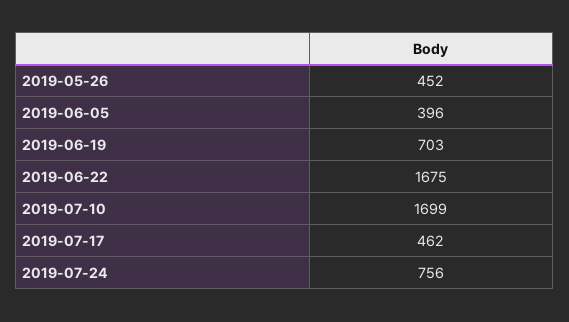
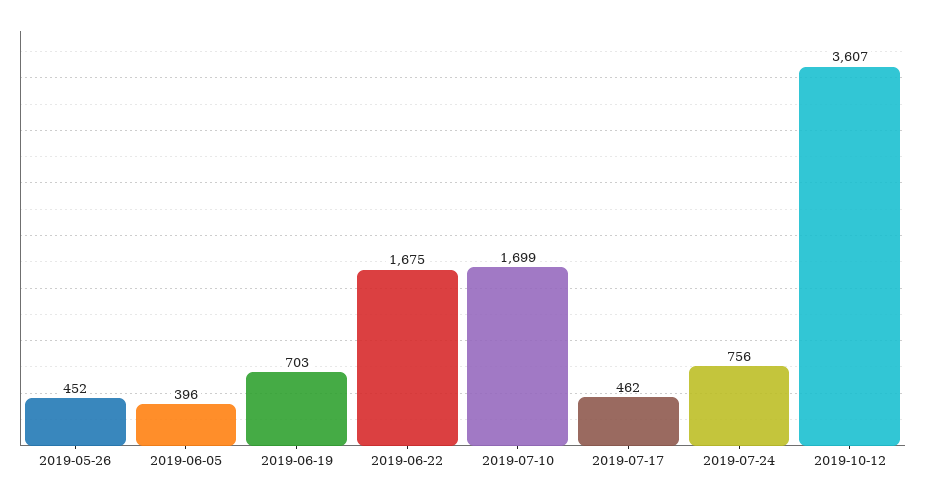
2019-10-12: none -> 3607

